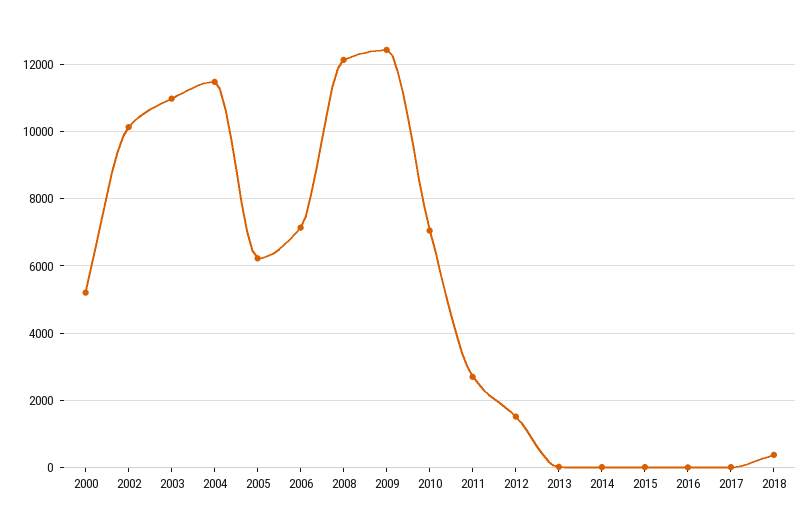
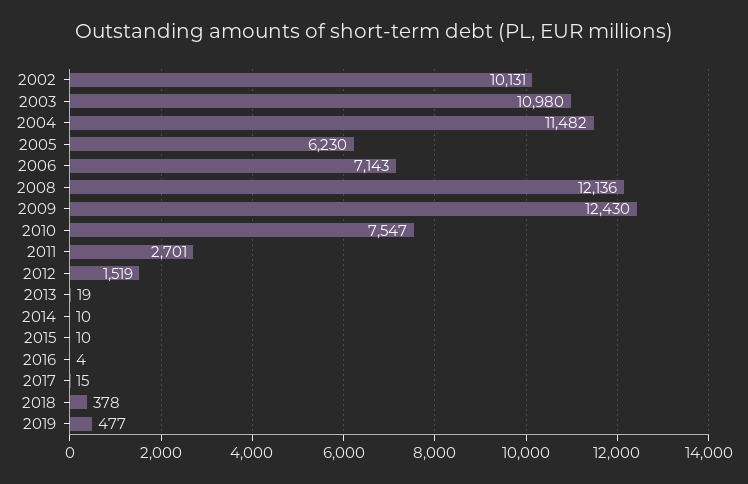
2000: 5200 -> none
2010: 7000 -> 7547
2019: none -> 477

